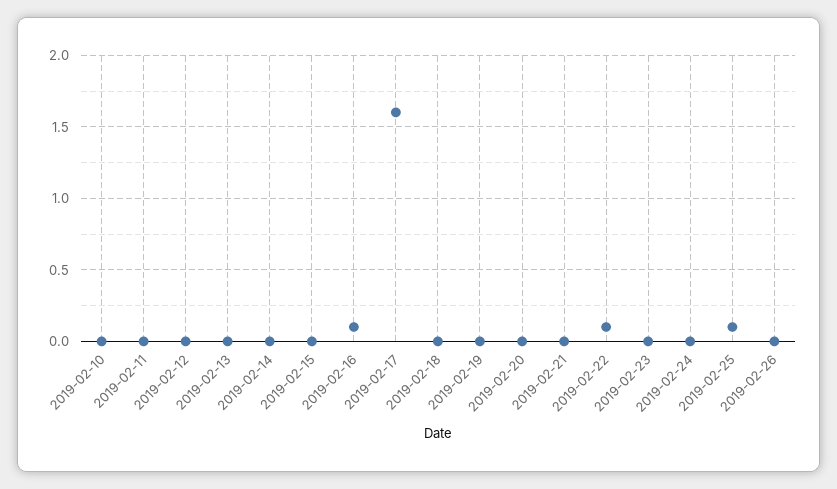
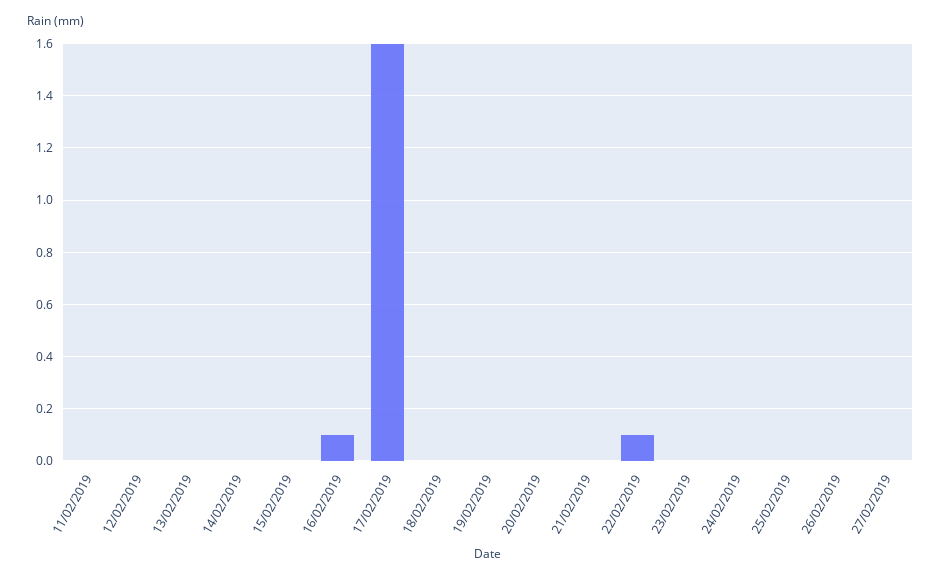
2019-02-10: 0 -> none
2019-02-25: 0.1 -> 0
27/02/2019: none -> 0

